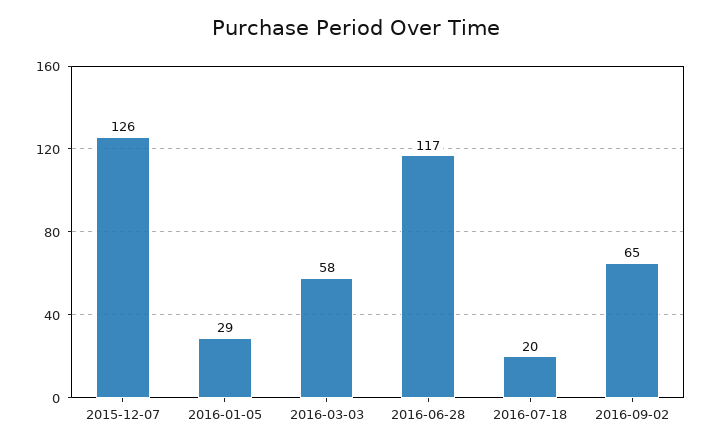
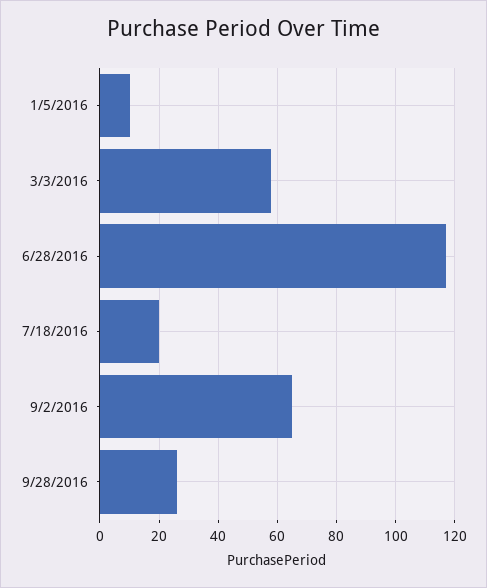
2015-12-07: 126 -> none
2016-01-05: 29 -> 10
9/28/2016: none -> 25

